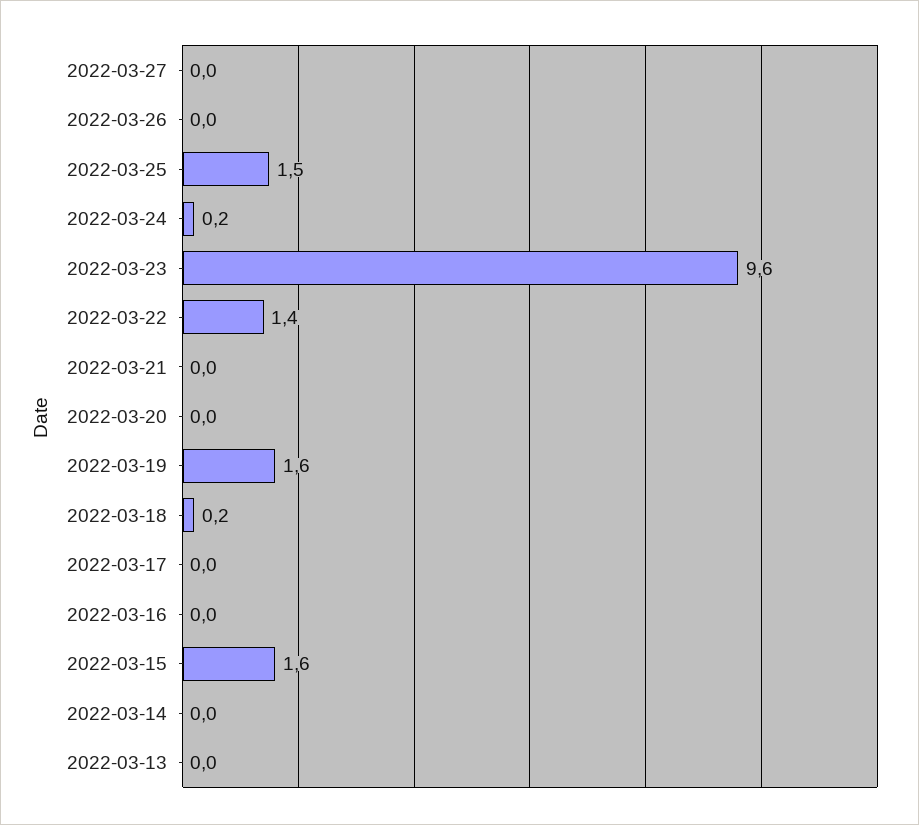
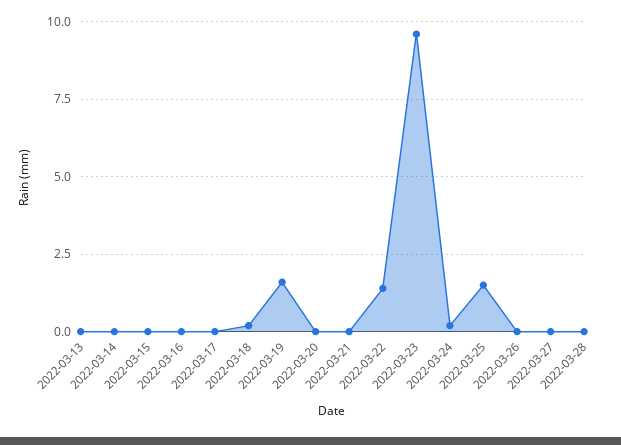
2022-03-15: 1.6 -> 0
2022-03-28: none -> 0

